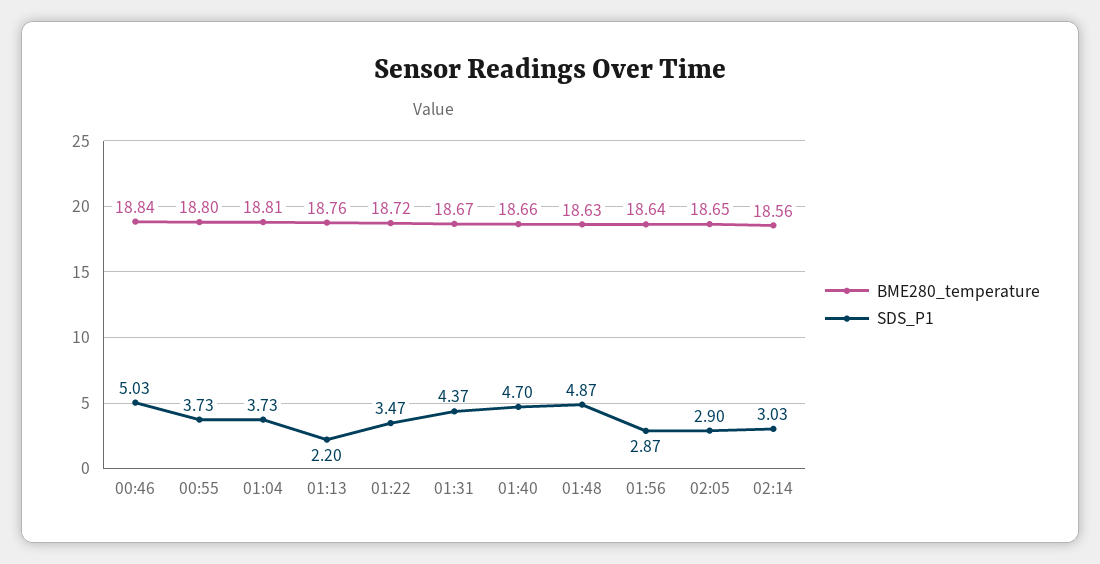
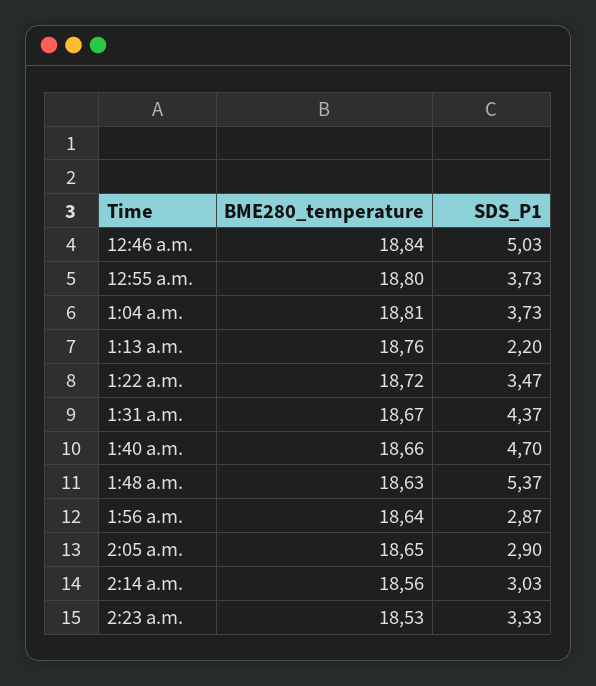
SDS_P1, 01:48: 4.87 -> 5.37
BME280_temperature, 2:23 a.m.: none -> 18.53
SDS_P1, 2:23 a.m.: none -> 3.33

